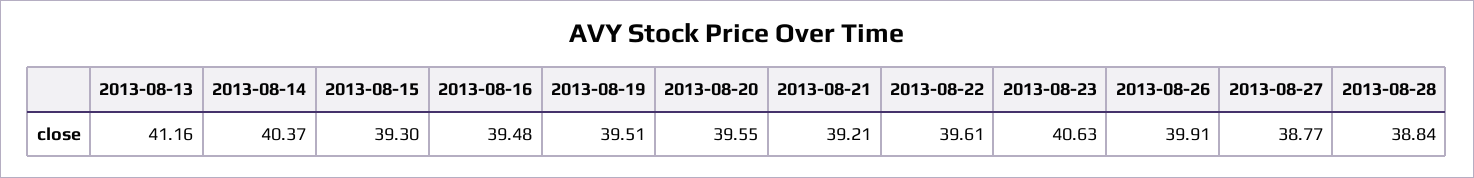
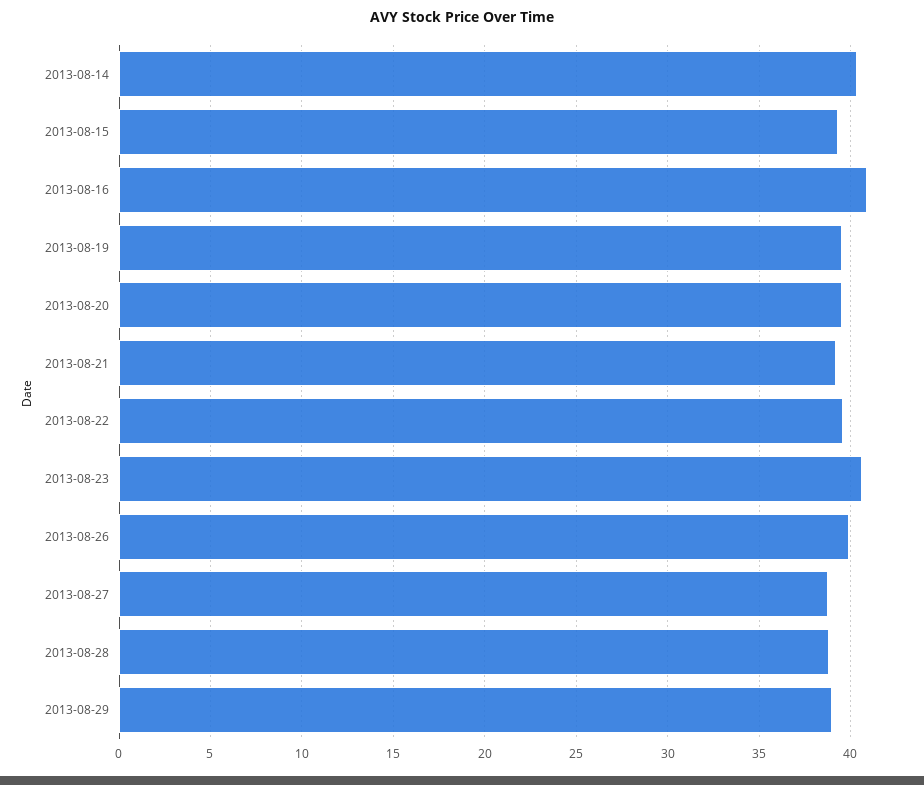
2013-08-13: 41.16 -> none
2013-08-16: 39.48 -> 41
2013-08-29: none -> 39

